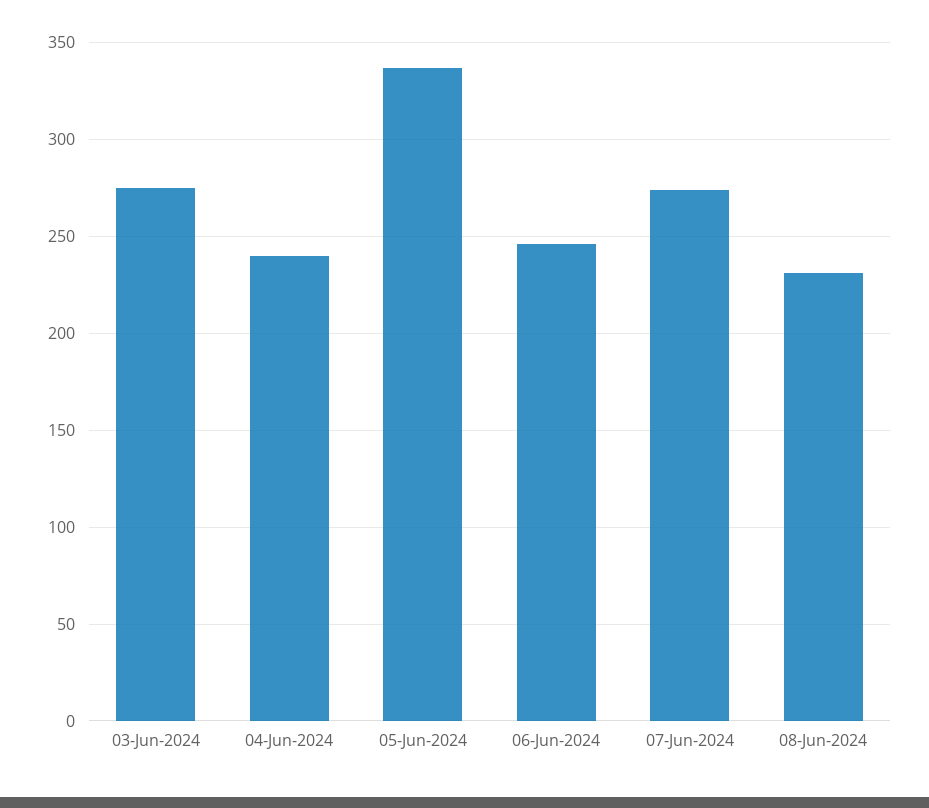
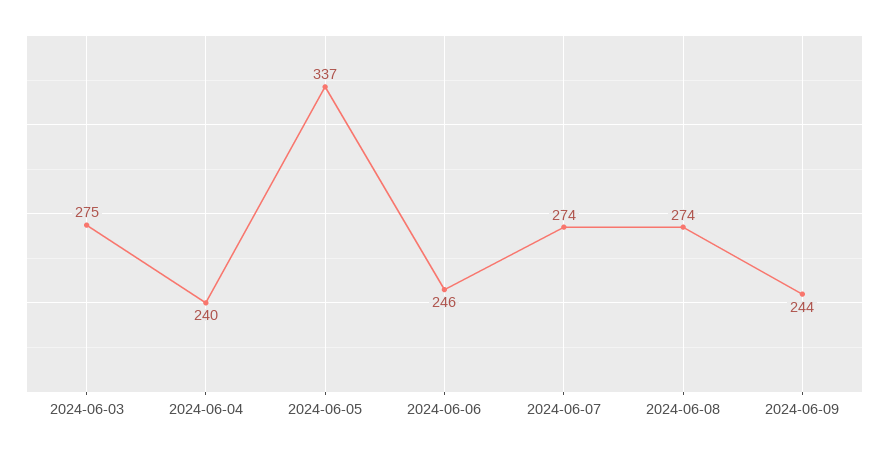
08-Jun-2024: 230 -> 274
2024-06-09: none -> 244

